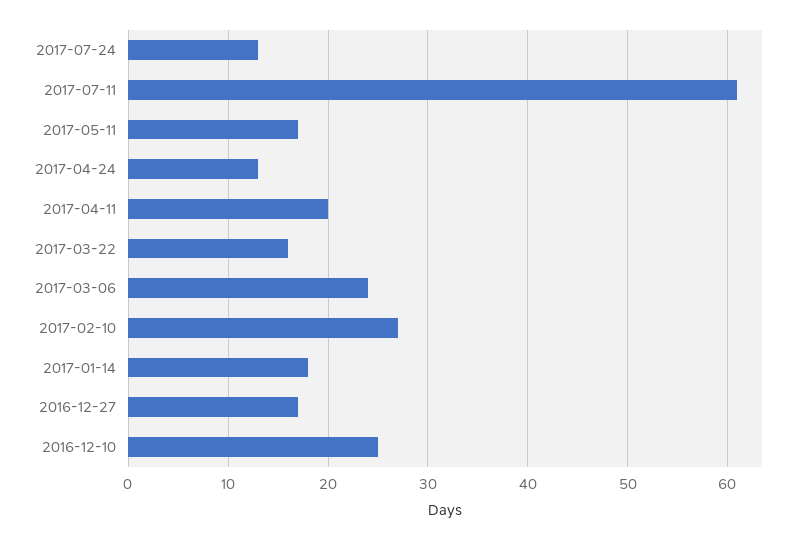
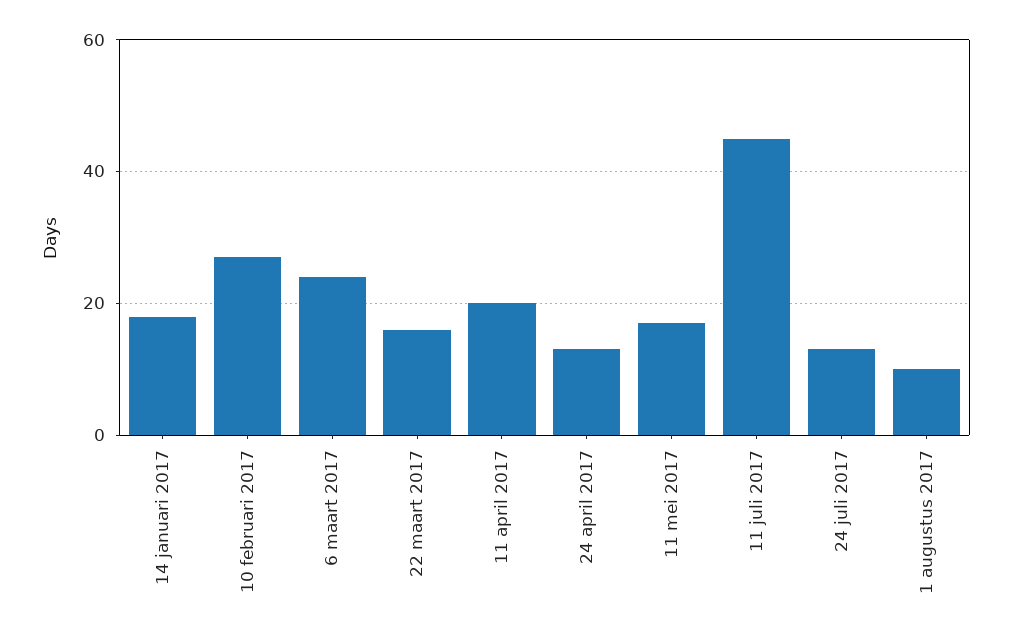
2017-07-11: 61 -> 45
2016-12-27: 17 -> none
2016-12-10: 25 -> none
1 augustus 2017: none -> 10

